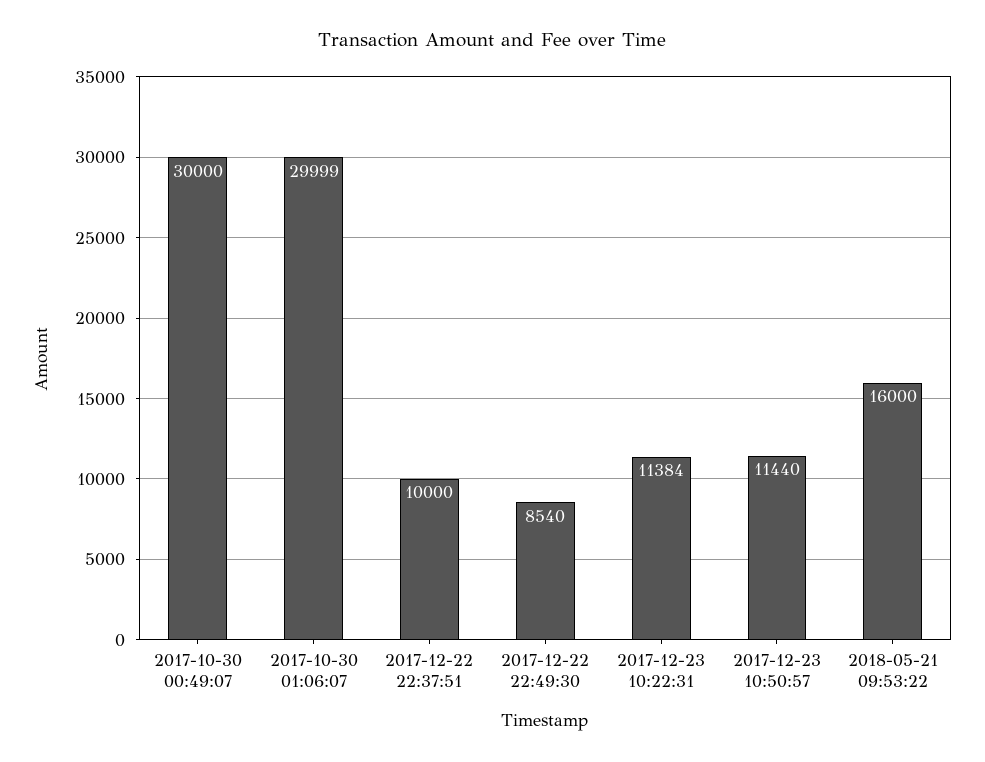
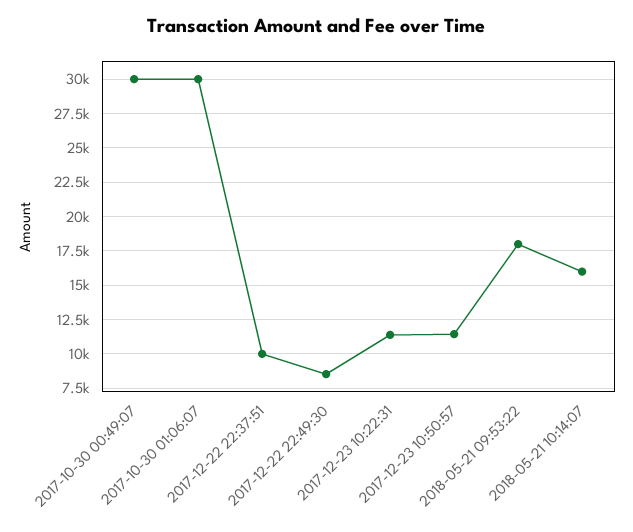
2018-05-21 09:53:22: 16000 -> 18000
2018-05-21 10:14:07: none -> 16000

